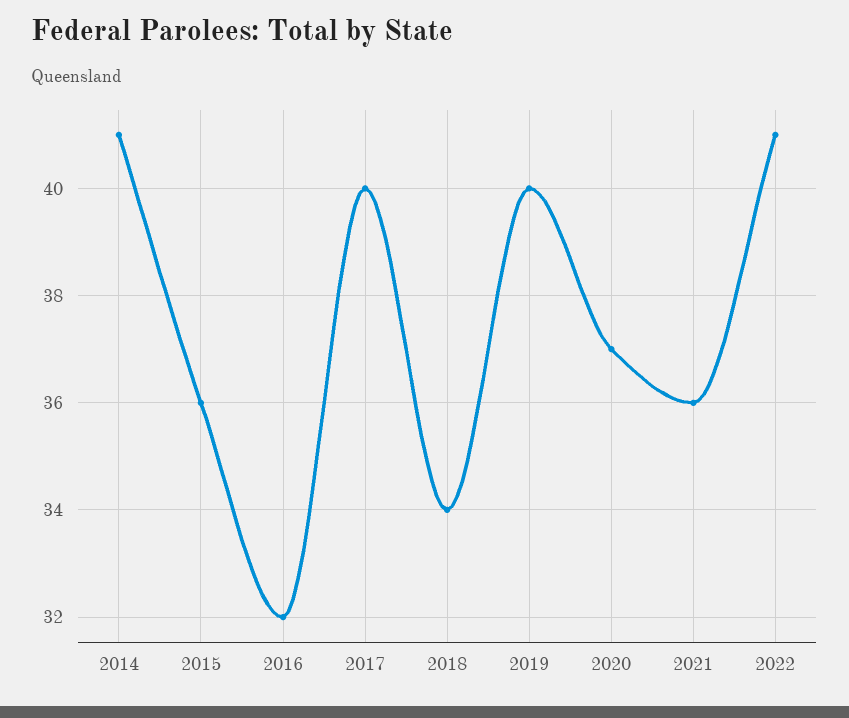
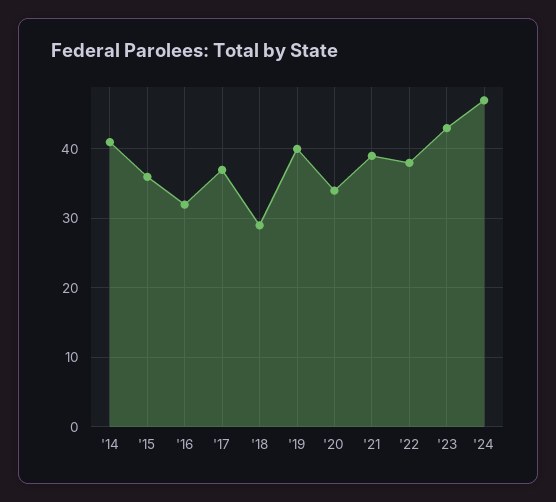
2017: 40 -> 37
2018: 34 -> 29
2020: 37 -> 34
2021: 36 -> 39
2022: 41 -> 38
'23: none -> 43
'24: none -> 47

